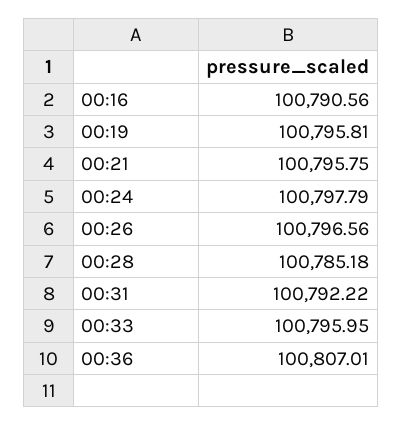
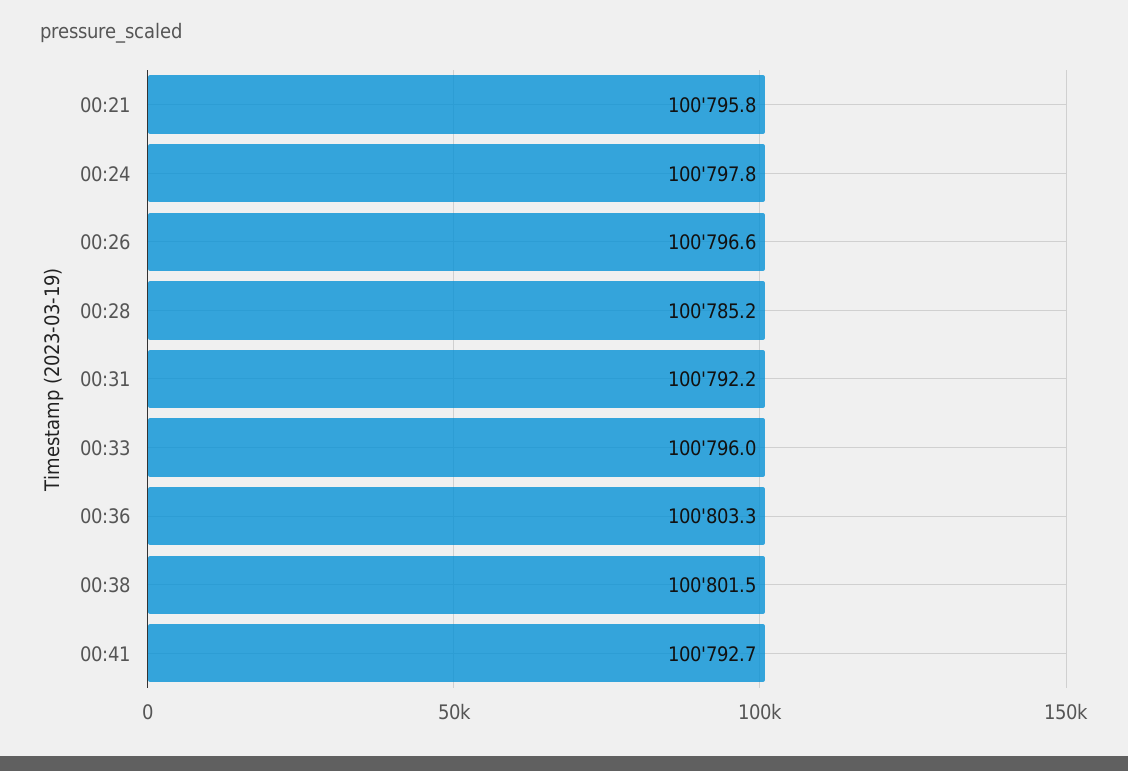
00:16: 100790.56 -> none
00:19: 100795.81 -> none
00:36: 100807.01 -> 100803.3
00:38: none -> 100801.5
00:41: none -> 100792.7

